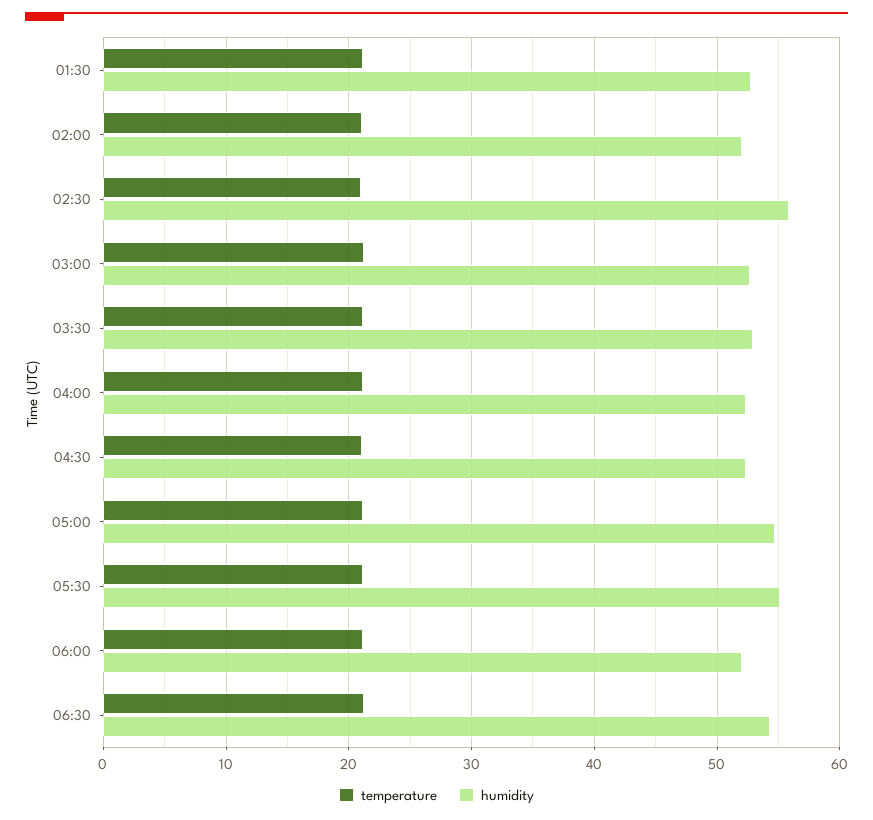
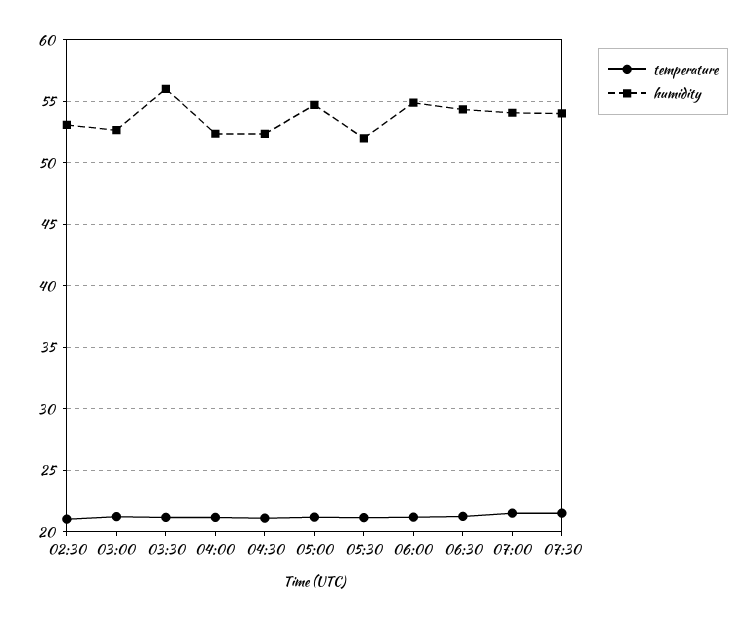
temperature, 01:30: 21 -> none
humidity, 01:30: 53 -> none
temperature, 02:00: 21 -> none
humidity, 02:00: 52 -> none
humidity, 02:30: 56 -> 53
humidity, 03:30: 53 -> 56
humidity, 05:30: 55 -> 52
humidity, 06:00: 52 -> 55
temperature, 07:00: none -> 21.5
humidity, 07:00: none -> 54
temperature, 07:30: none -> 21.5
humidity, 07:30: none -> 54

